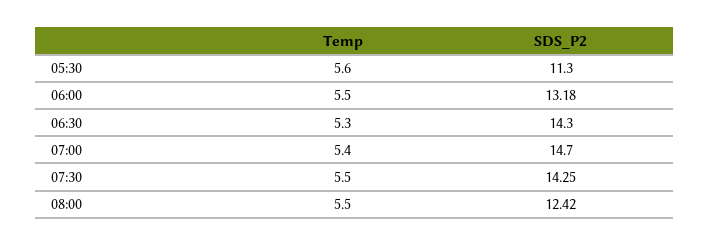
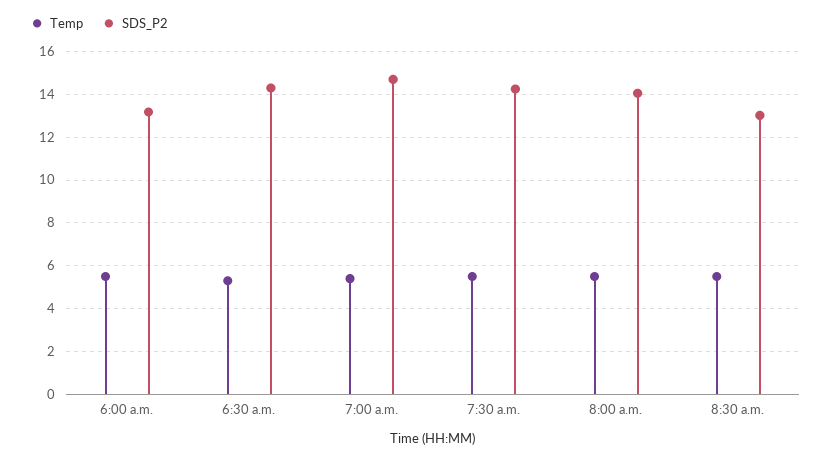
Temp, 05:30: 5.6 -> none
SDS_P2, 05:30: 11.3 -> none
SDS_P2, 08:00: 12.42 -> 14
Temp, 8:30 a.m.: none -> 5.5
SDS_P2, 8:30 a.m.: none -> 13

